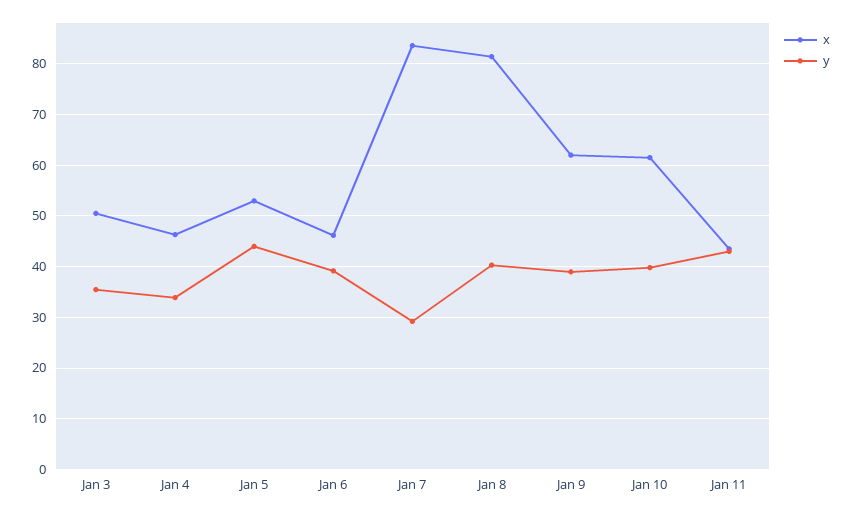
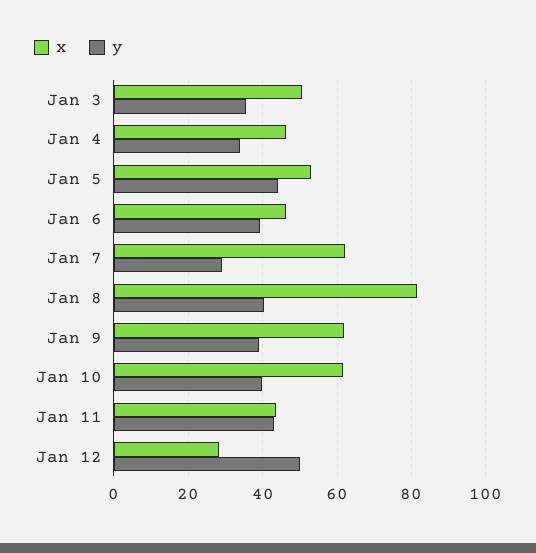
x, Jan 7: 84 -> 62
x, Jan 12: none -> 28
y, Jan 12: none -> 50

